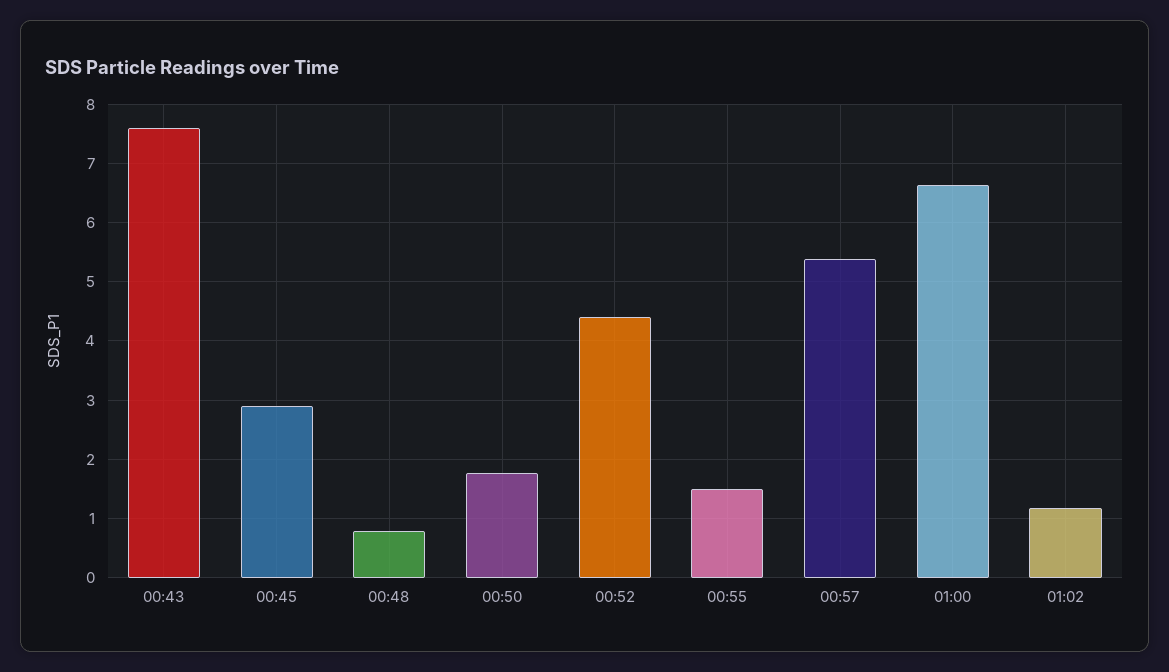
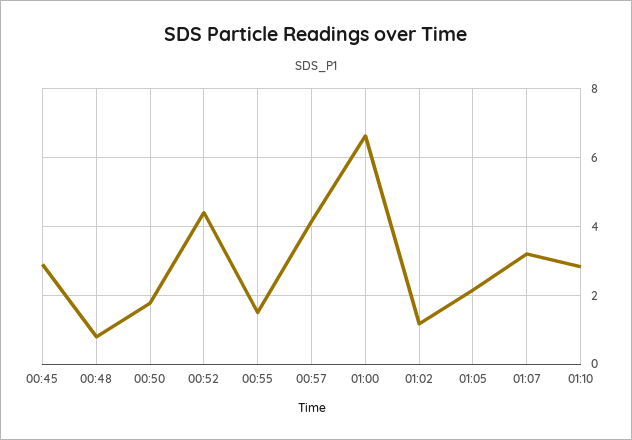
00:43: 7.6 -> none
00:57: 5.4 -> 4.2
01:05: none -> 2.2
01:07: none -> 3.2
01:10: none -> 2.8

